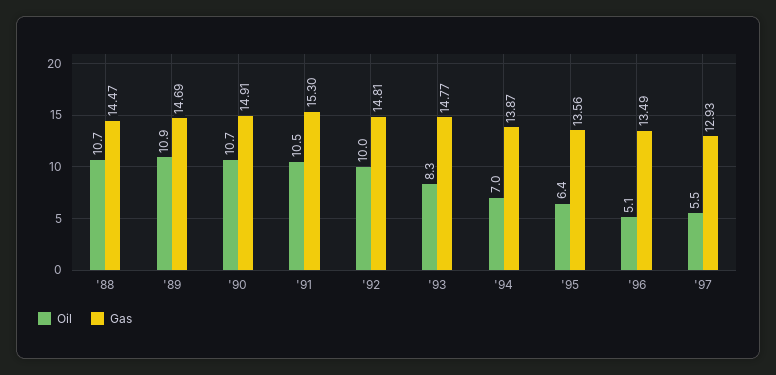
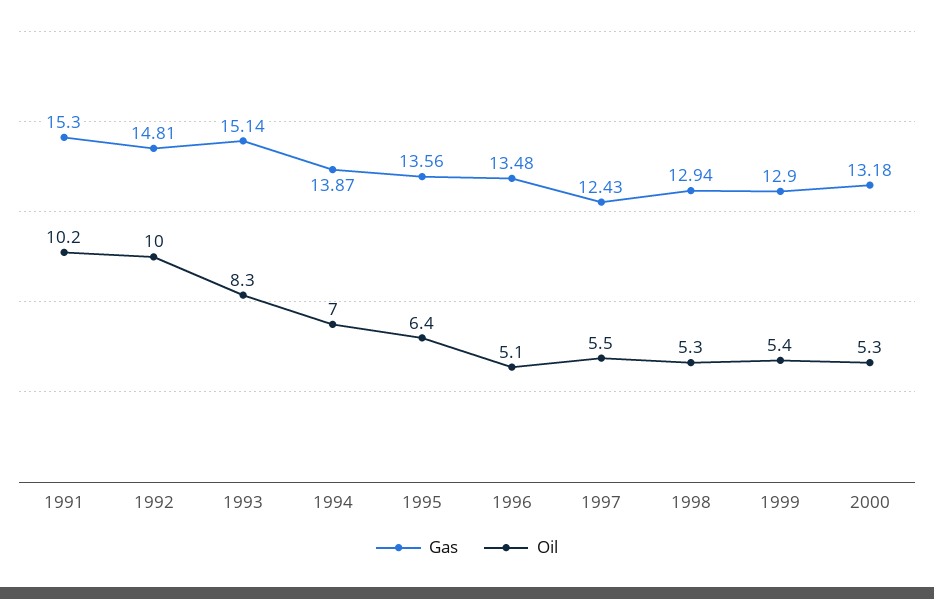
Oil, '88: 10.7 -> none
Gas, '88: 14.47 -> none
Oil, '89: 10.9 -> none
Gas, '89: 14.69 -> none
Oil, '90: 10.7 -> none
Gas, '90: 14.91 -> none
Oil, '91: 10.5 -> 10.2
Gas, '93: 14.77 -> 15.14
Gas, '96: 13.49 -> 13.48
Gas, '97: 12.93 -> 12.43
Gas, 1998: none -> 12.94
Oil, 1998: none -> 5.3
Gas, 1999: none -> 12.9
Oil, 1999: none -> 5.4
Gas, 2000: none -> 13.18
Oil, 2000: none -> 5.3

